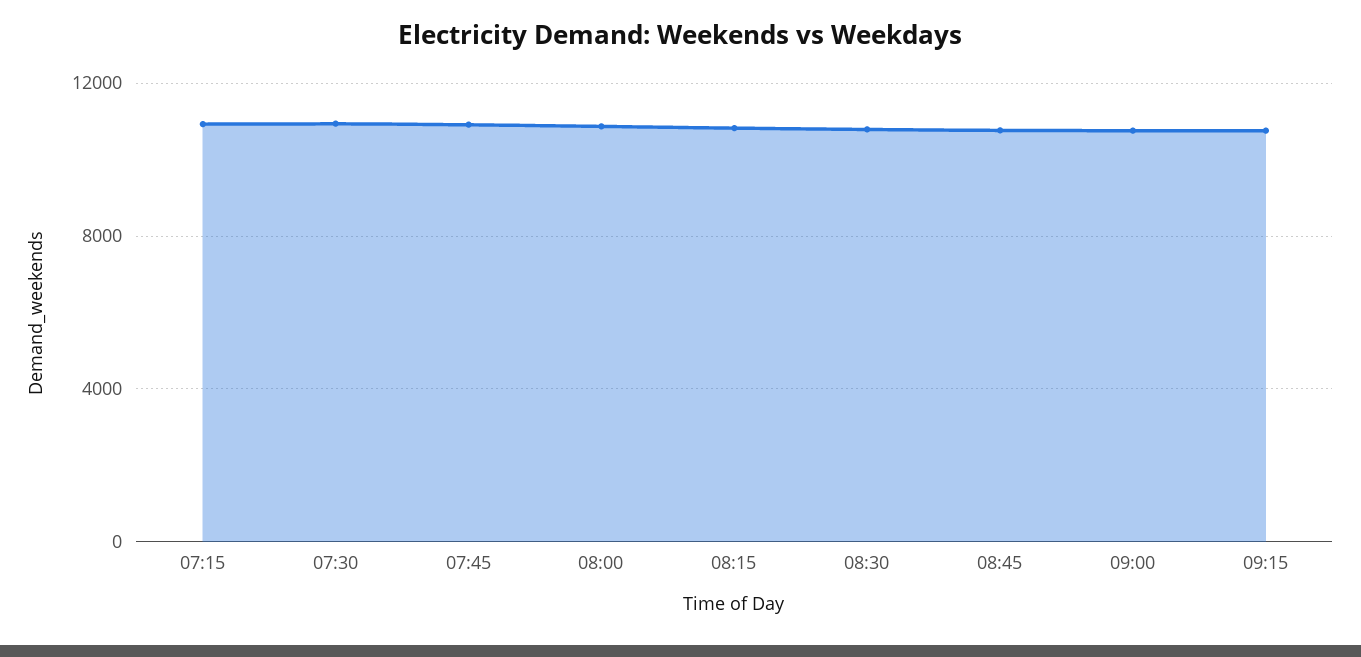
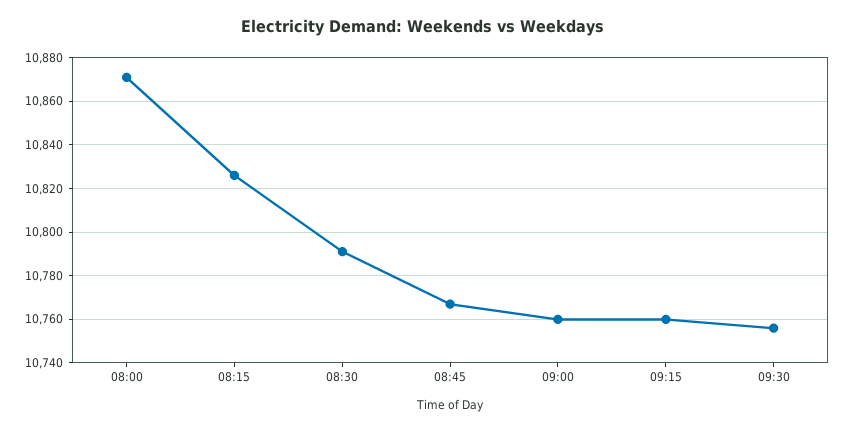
07:15: 11000 -> none
07:30: 11000 -> none
07:45: 11000 -> none
09:30: none -> 10755

